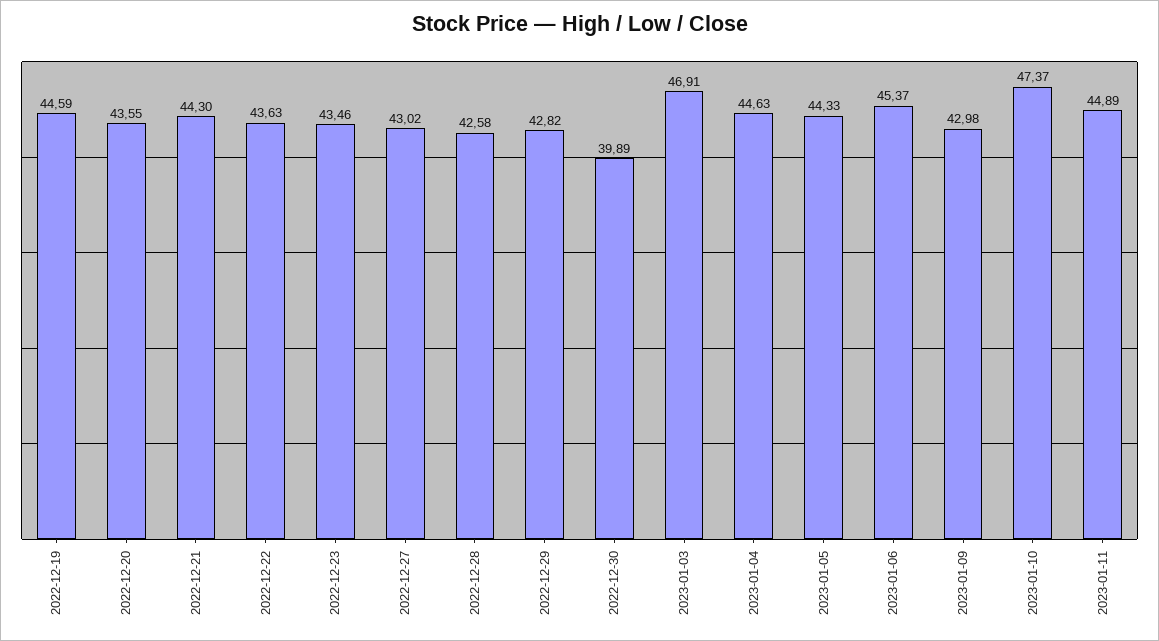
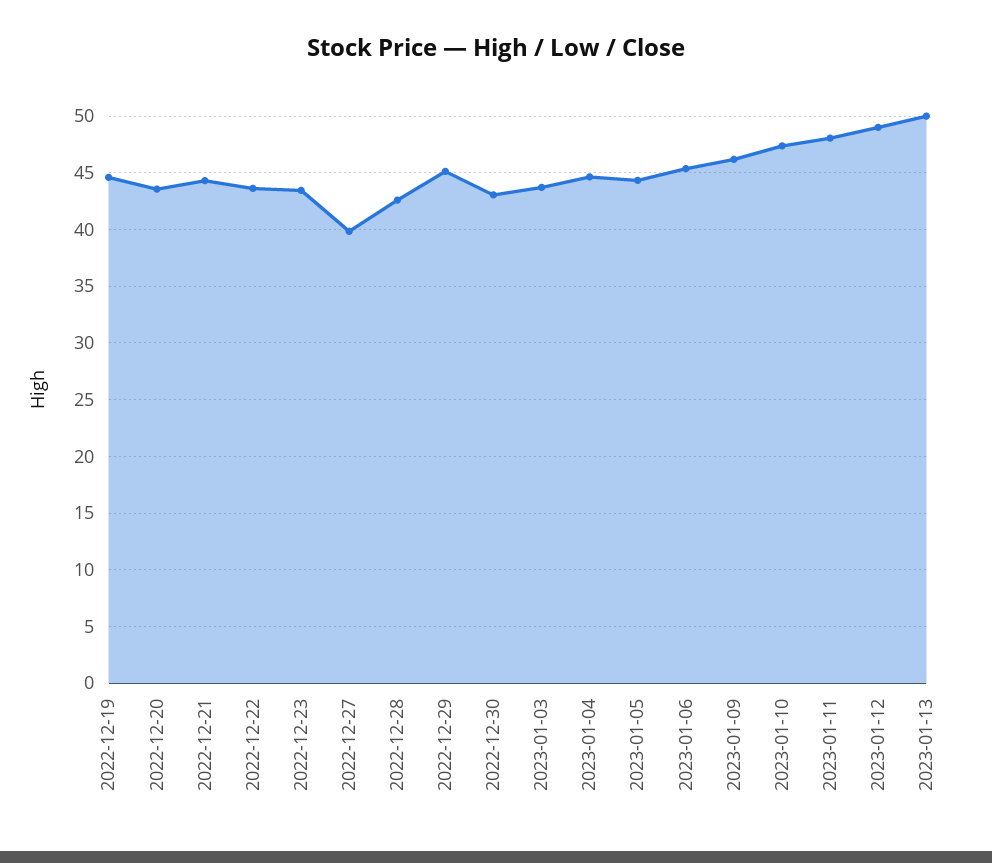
2022-12-27: 43.02 -> 40
2022-12-29: 42.82 -> 45
2022-12-30: 39.89 -> 43
2023-01-03: 46.91 -> 44
2023-01-09: 42.98 -> 46
2023-01-11: 44.89 -> 48
2023-01-12: none -> 49
2023-01-13: none -> 50

